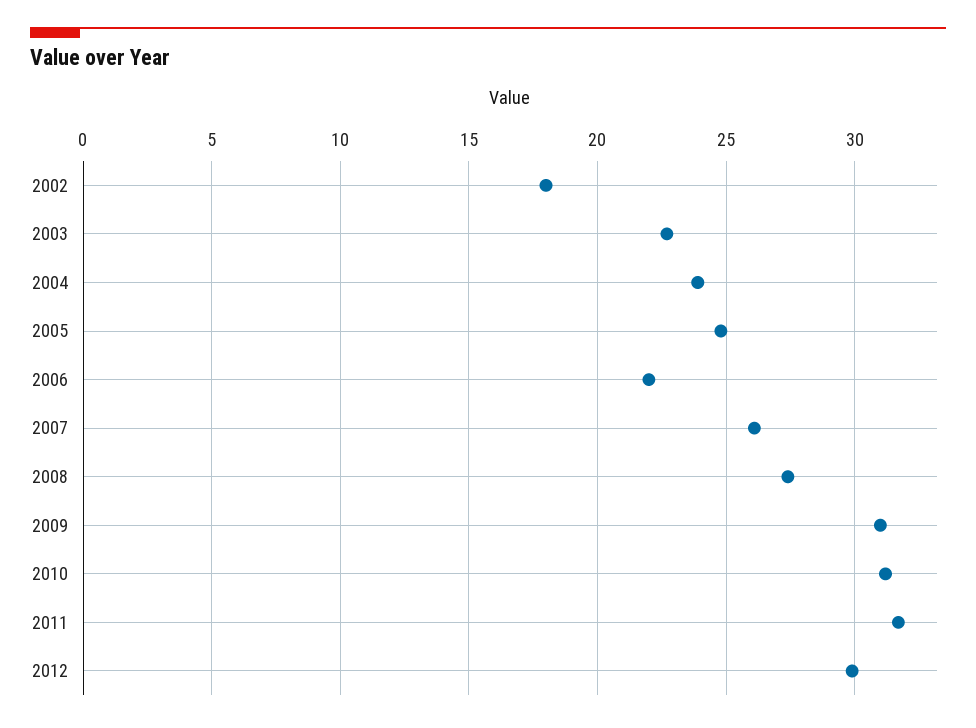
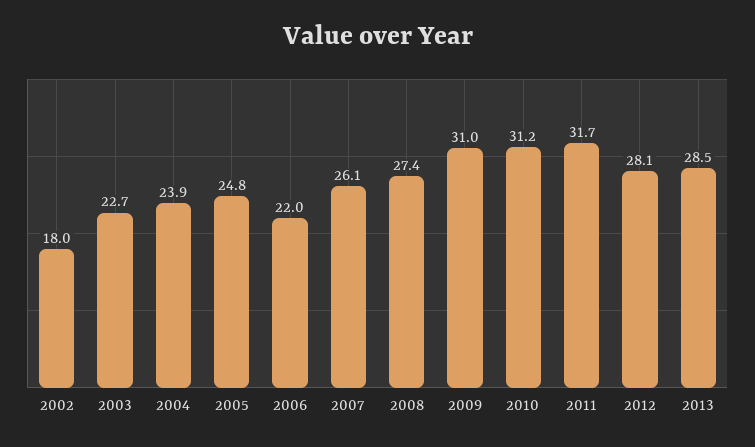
2012: 30 -> 28.1
2013: none -> 28.5

